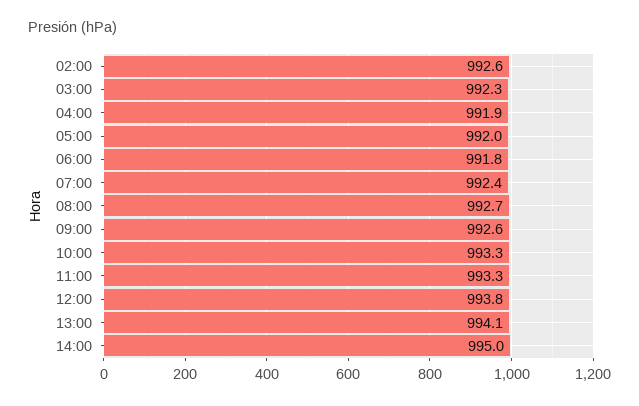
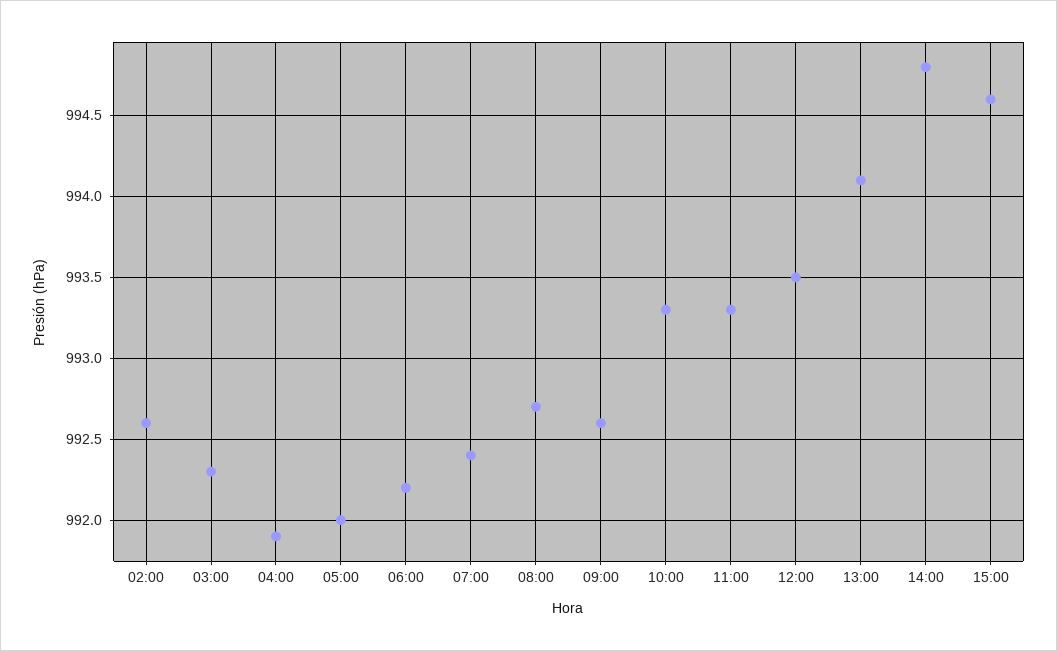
06:00: 991.8 -> 992.2
12:00: 993.8 -> 993.5
14:00: 995 -> 994.8
15:00: none -> 994.6

